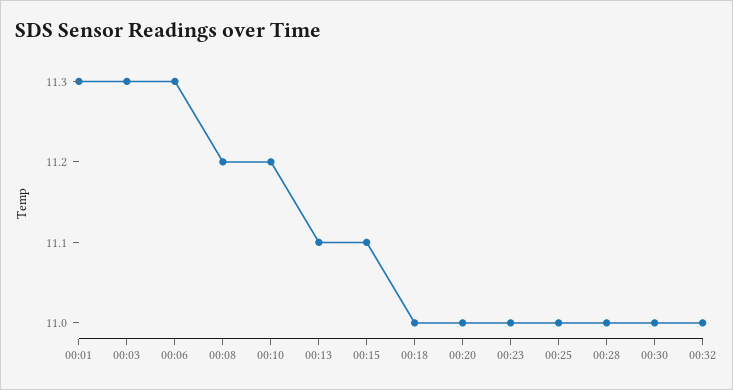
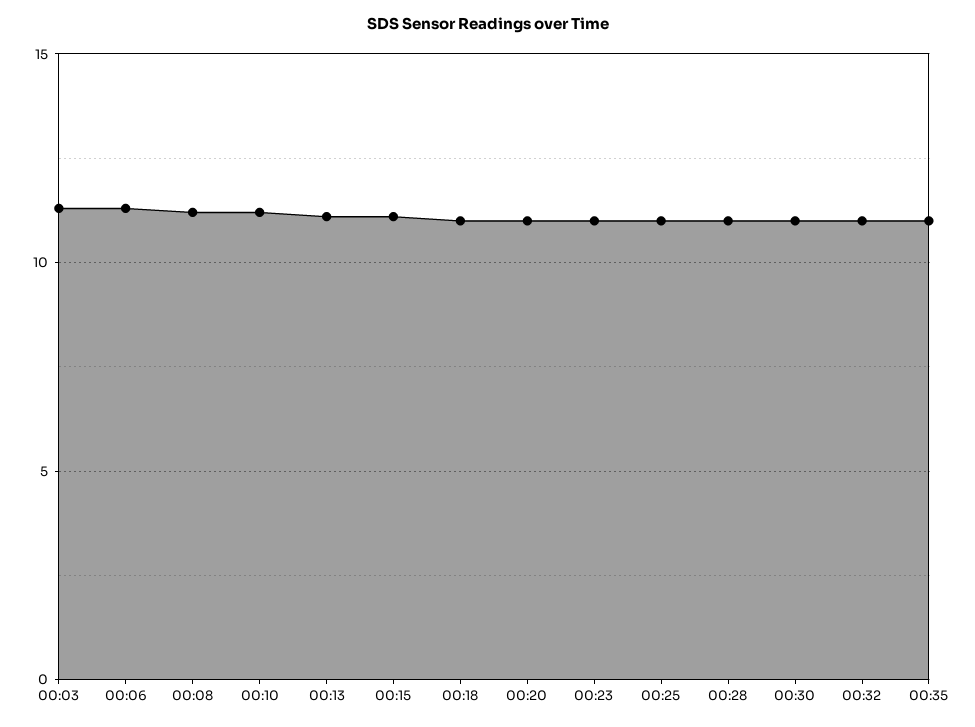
00:01: 11.3 -> none
00:35: none -> 11

